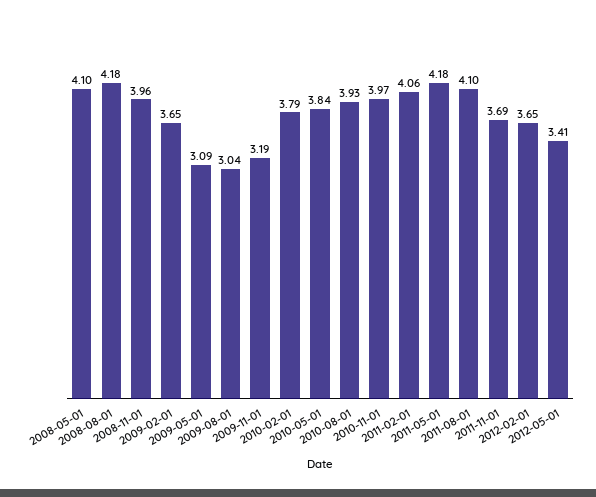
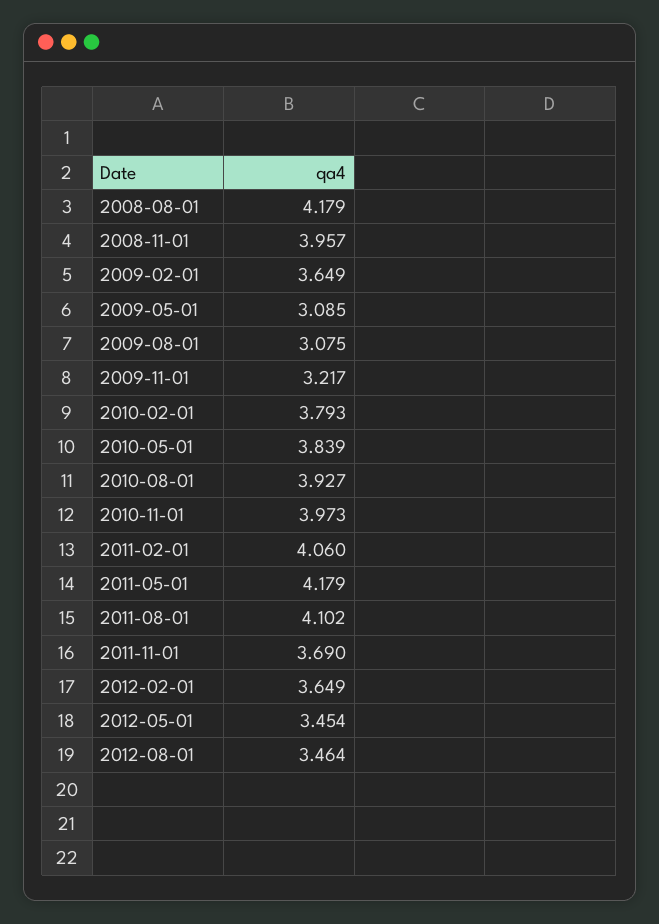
2008-05-01: 4.1 -> none
2009-08-01: 3.04 -> 3.075
2009-11-01: 3.19 -> 3.217
2012-05-01: 3.41 -> 3.454
2012-08-01: none -> 3.464

